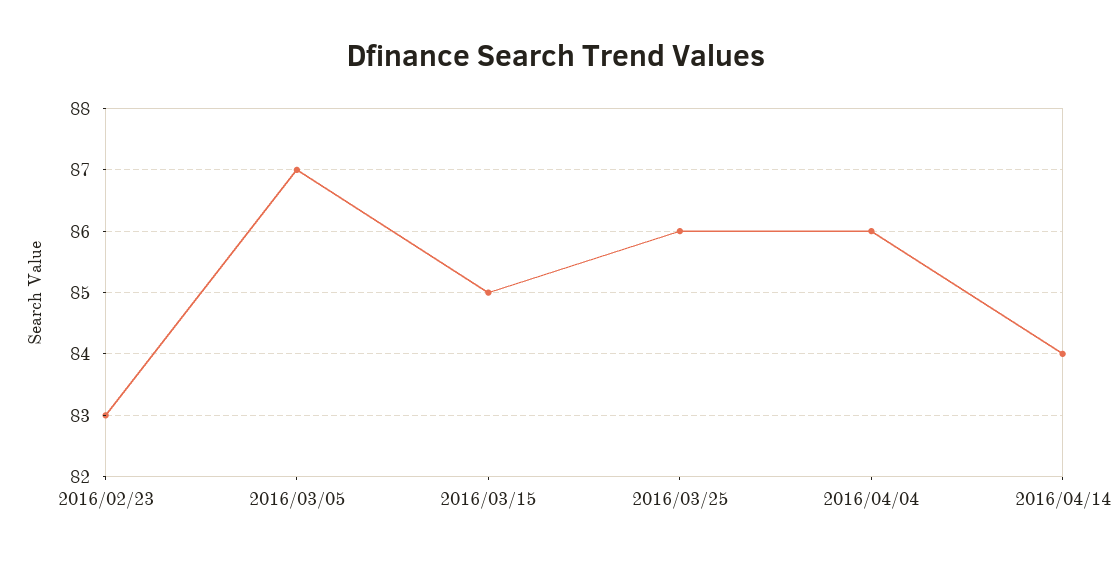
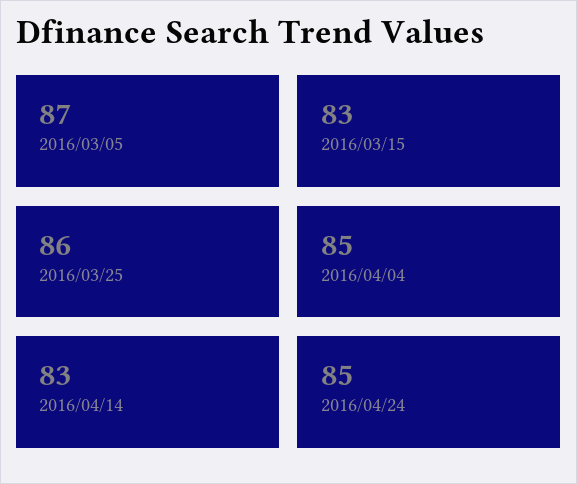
2016/02/23: 83 -> none
2016/03/15: 85 -> 83
2016/04/04: 86 -> 85
2016/04/14: 84 -> 83
2016/04/24: none -> 85

